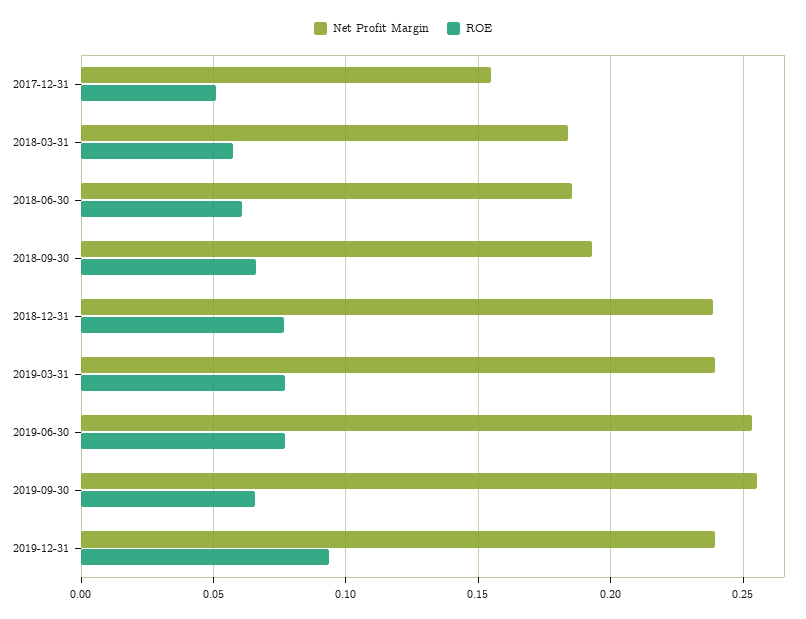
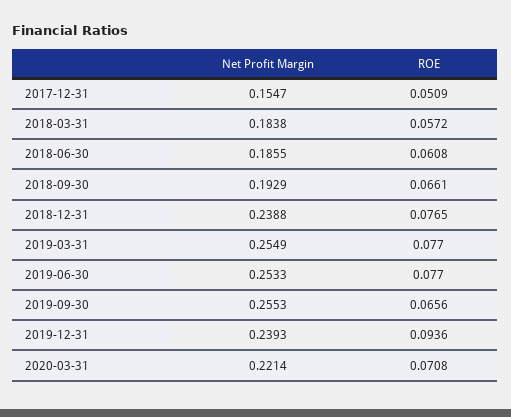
Net Profit Margin, 2019-03-31: 0.24 -> 0.2549
Net Profit Margin, 2020-03-31: none -> 0.2214
ROE, 2020-03-31: none -> 0.0708

